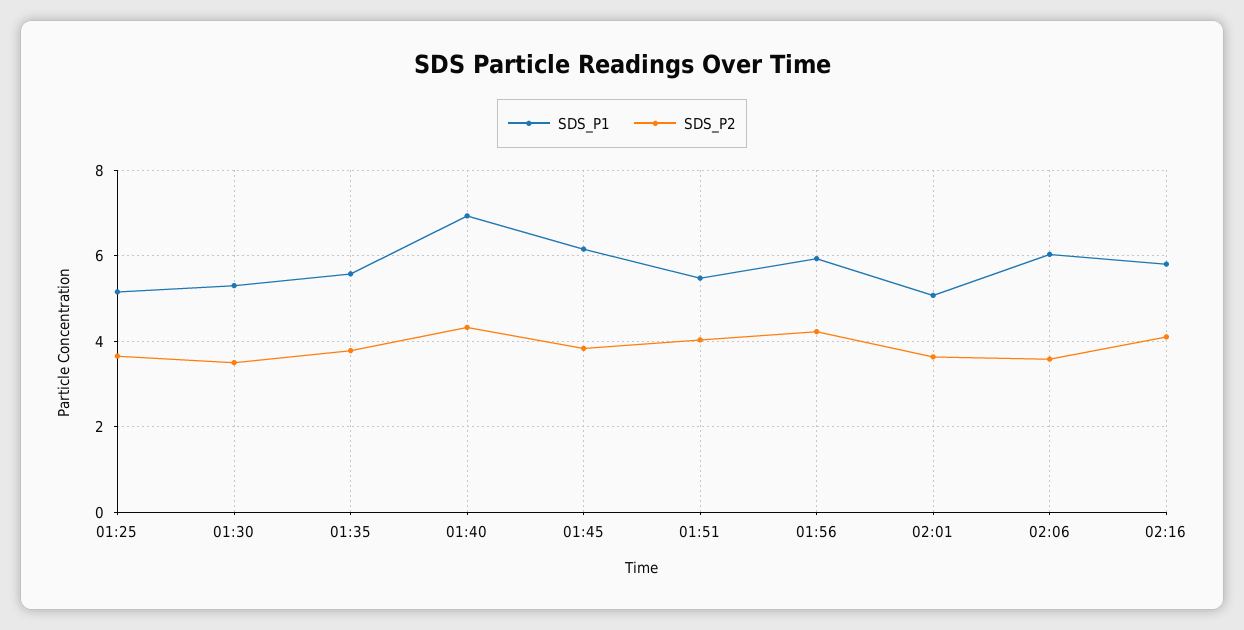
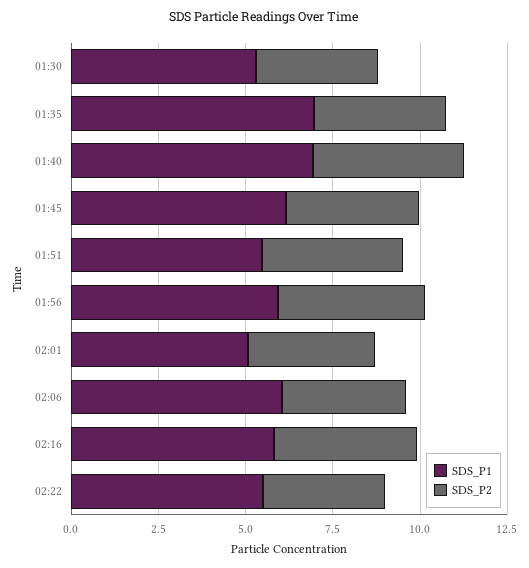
SDS_P1, 01:25: 5.2 -> none
SDS_P2, 01:25: 3.6 -> none
SDS_P1, 01:35: 5.6 -> 7
SDS_P1, 02:22: none -> 5.5
SDS_P2, 02:22: none -> 3.5

